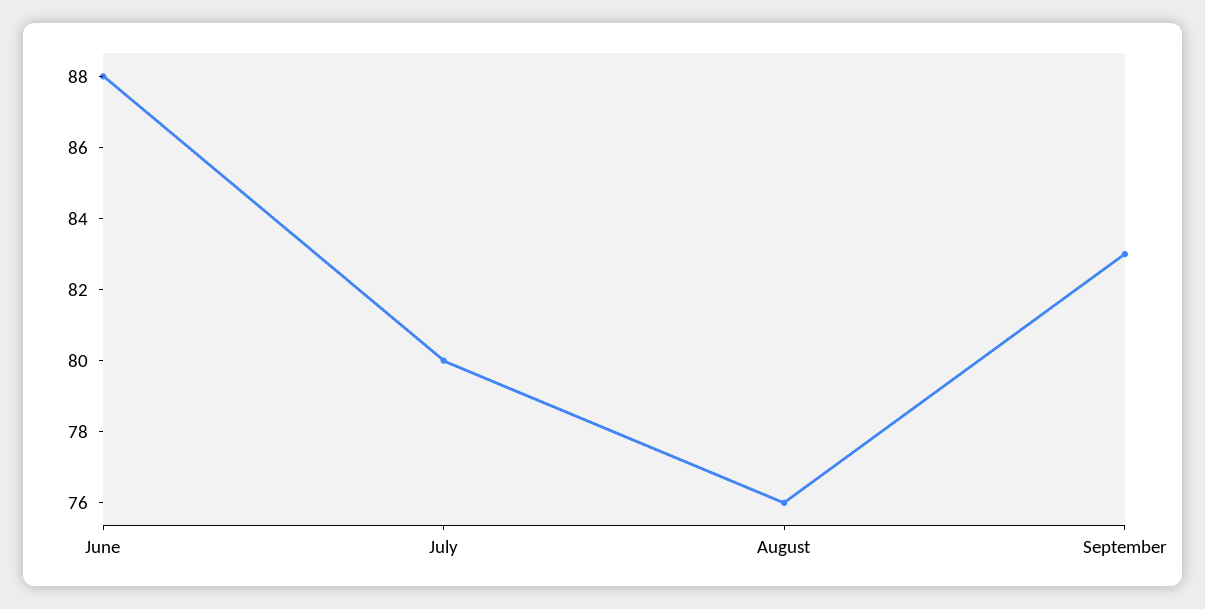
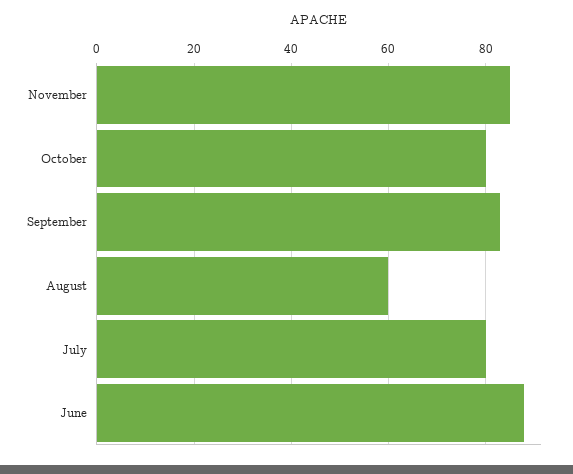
August: 76 -> 60
November: none -> 85
October: none -> 80

